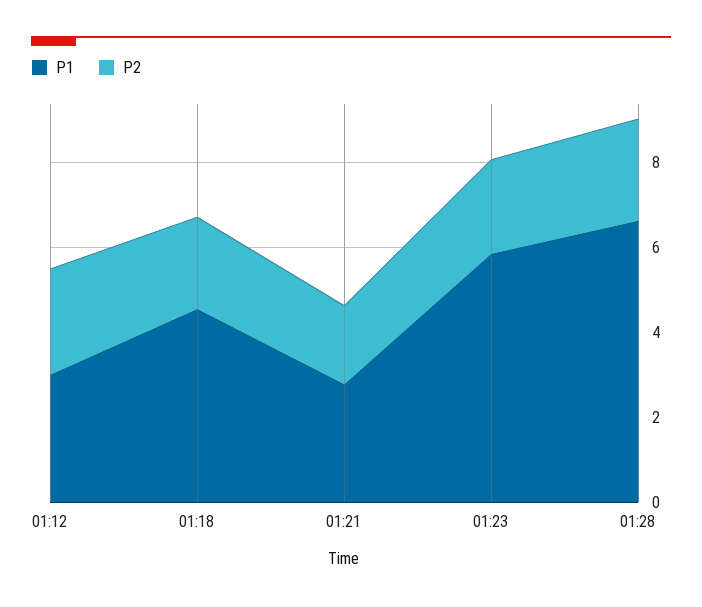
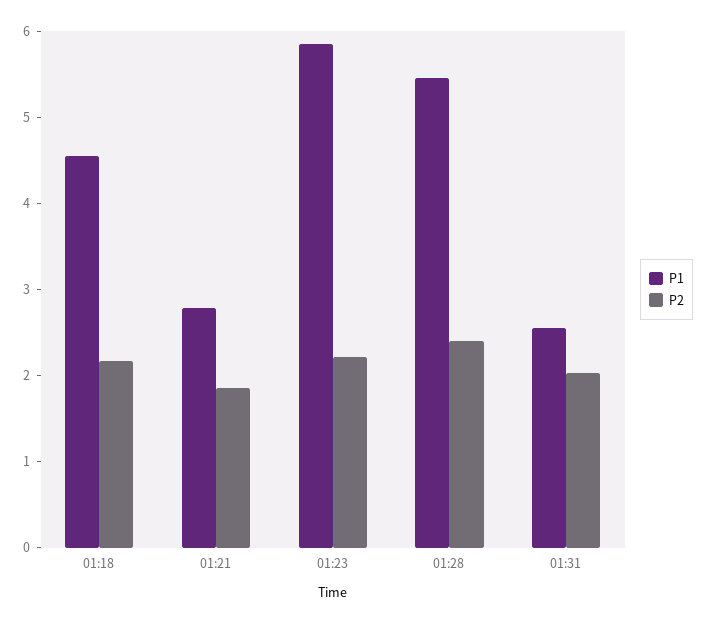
P1, 01:12: 3 -> none
P2, 01:12: 2.5 -> none
P1, 01:28: 6.5 -> 5.4
P1, 01:31: none -> 2.6
P2, 01:31: none -> 2

